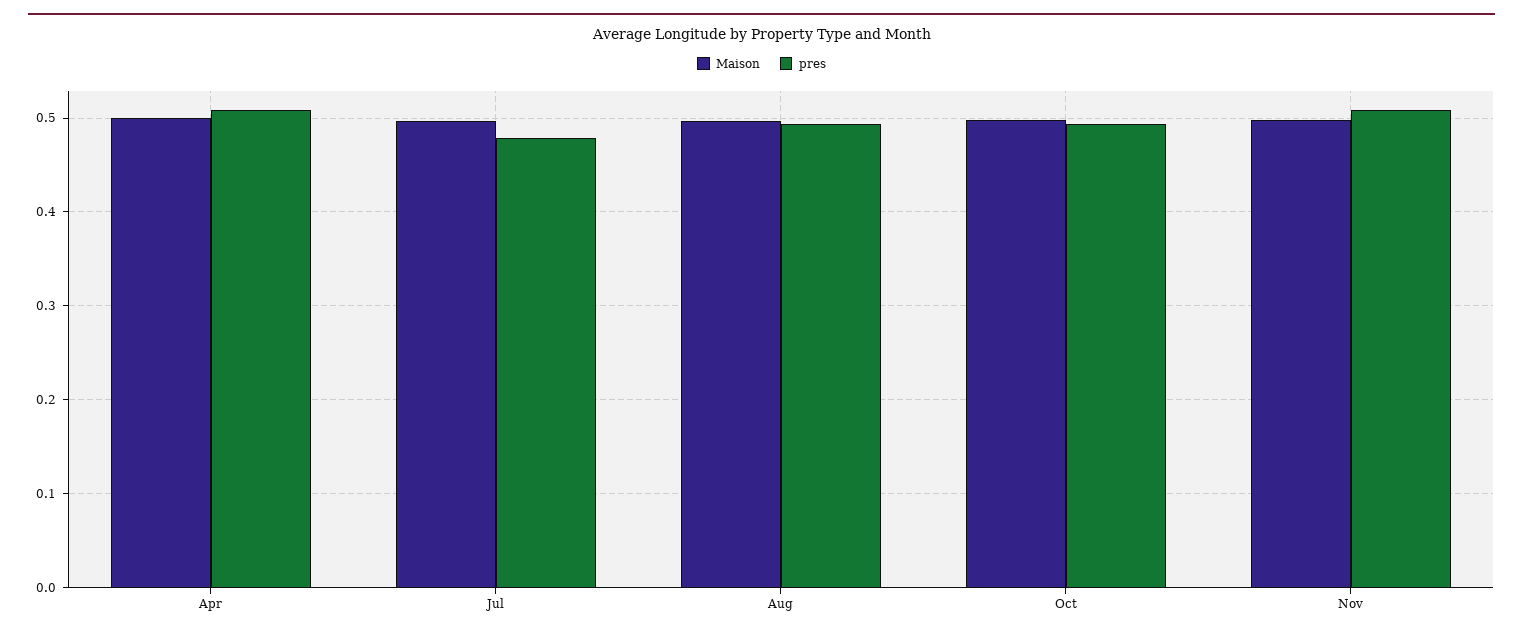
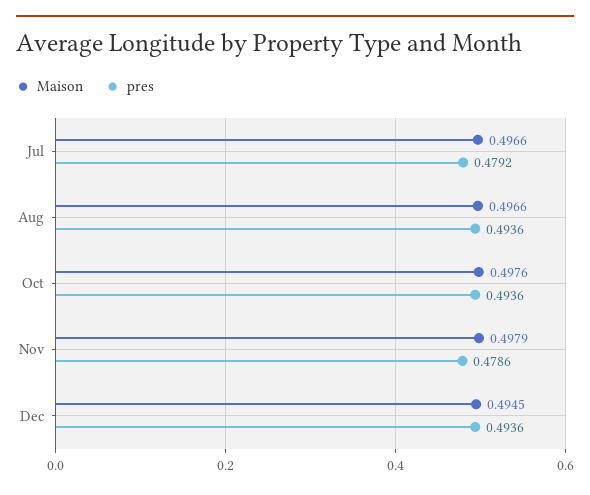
Maison, Apr: 0.5 -> none
pres, Apr: 0.51 -> none
pres, Nov: 0.51 -> 0.4786
Maison, Dec: none -> 0.4945
pres, Dec: none -> 0.4936

